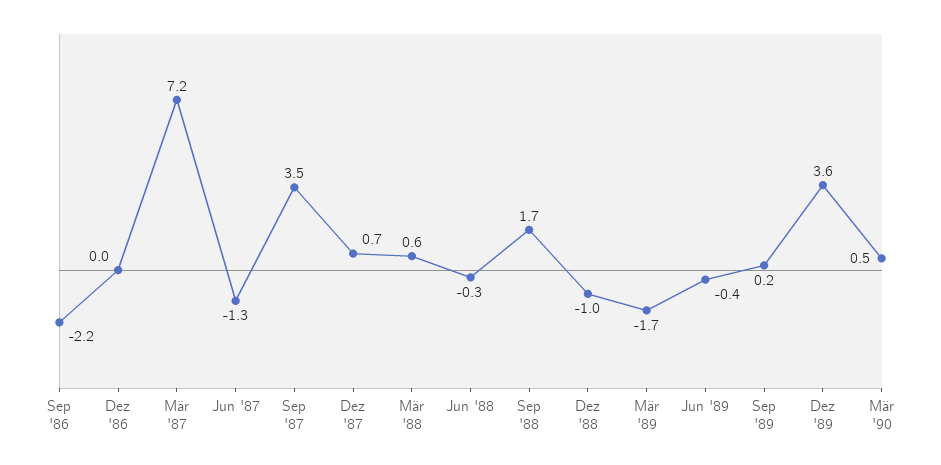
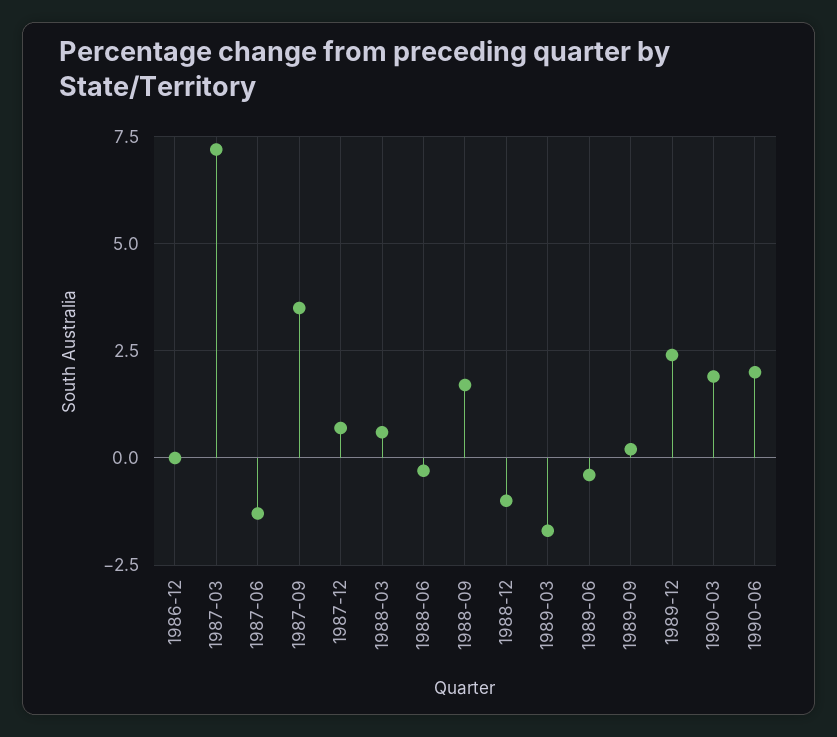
Sep '86: -2.2 -> none
Dez '89: 3.6 -> 2.5
Mär '90: 0.5 -> 2
1990-06: none -> 2

